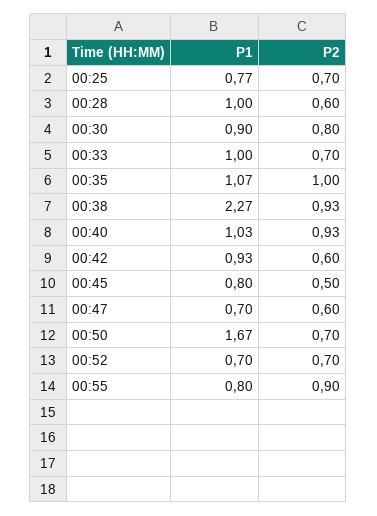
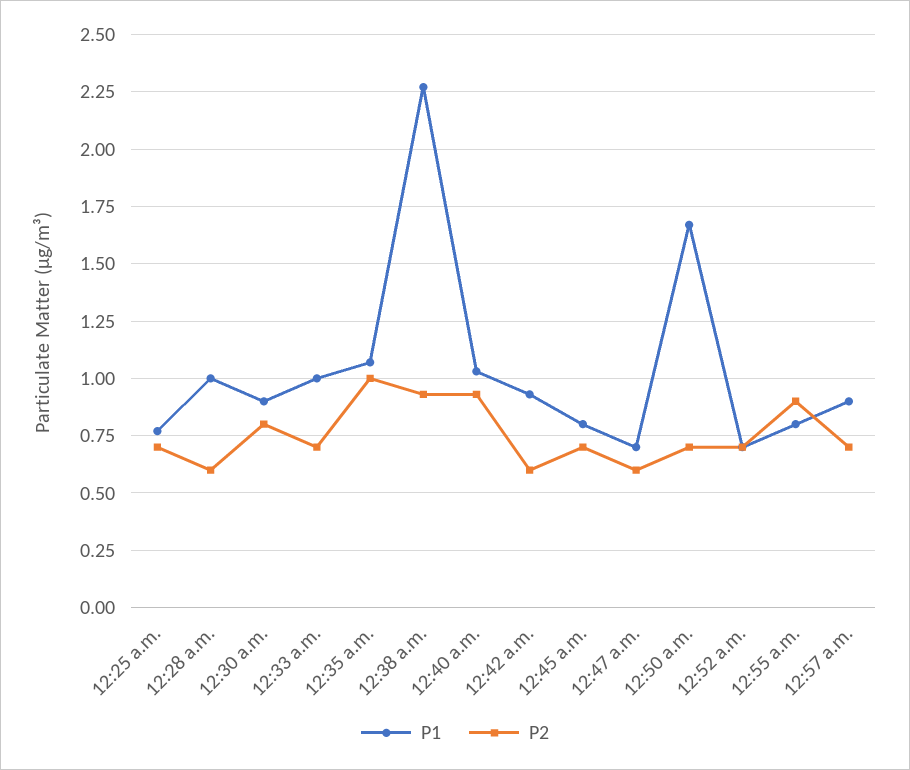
P2, 00:45: 0.5 -> 0.7
P1, 12:57 a.m.: none -> 0.9
P2, 12:57 a.m.: none -> 0.7

